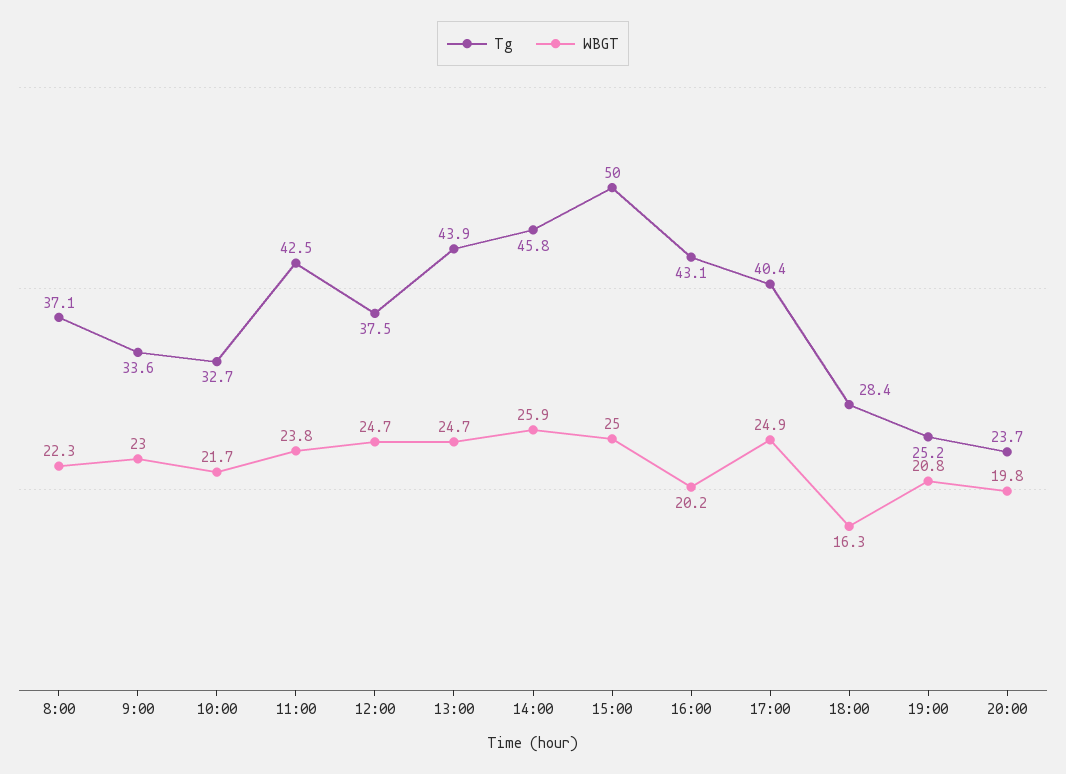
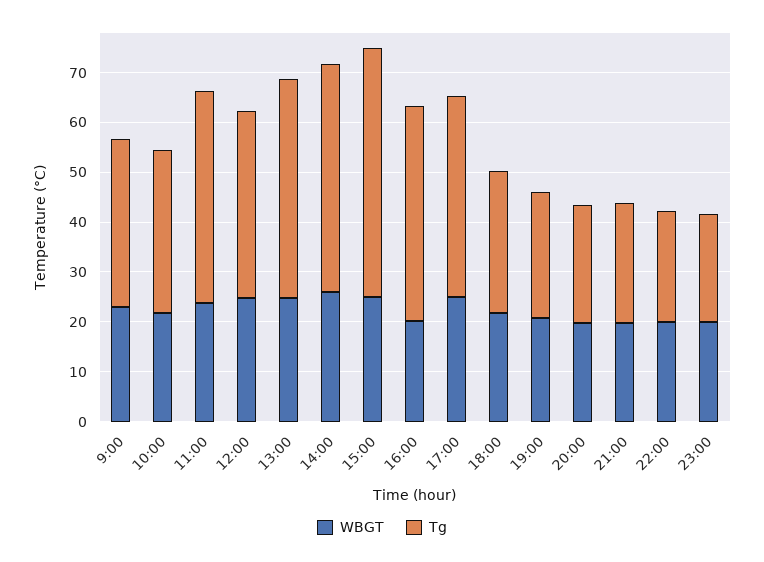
Tg, 8:00: 37.1 -> none
WBGT, 8:00: 22.3 -> none
WBGT, 18:00: 16.3 -> 22
WBGT, 21:00: none -> 20
Tg, 21:00: none -> 24
WBGT, 22:00: none -> 20
Tg, 22:00: none -> 22
WBGT, 23:00: none -> 20
Tg, 23:00: none -> 22

